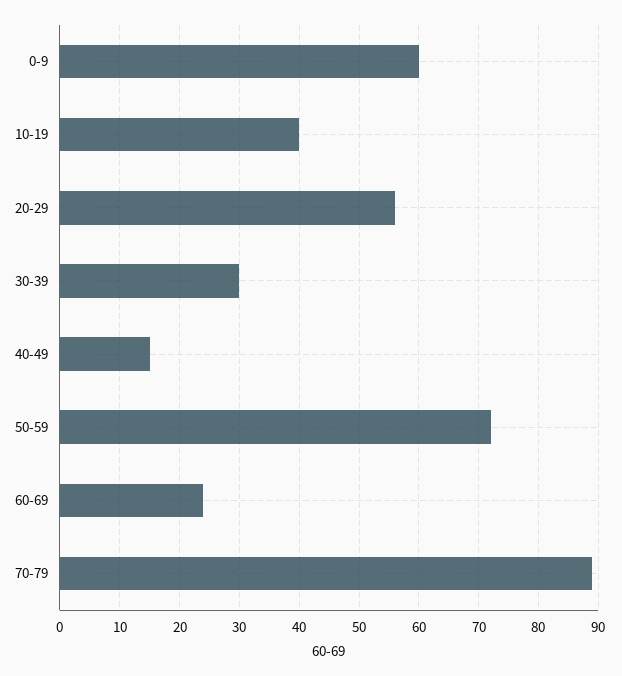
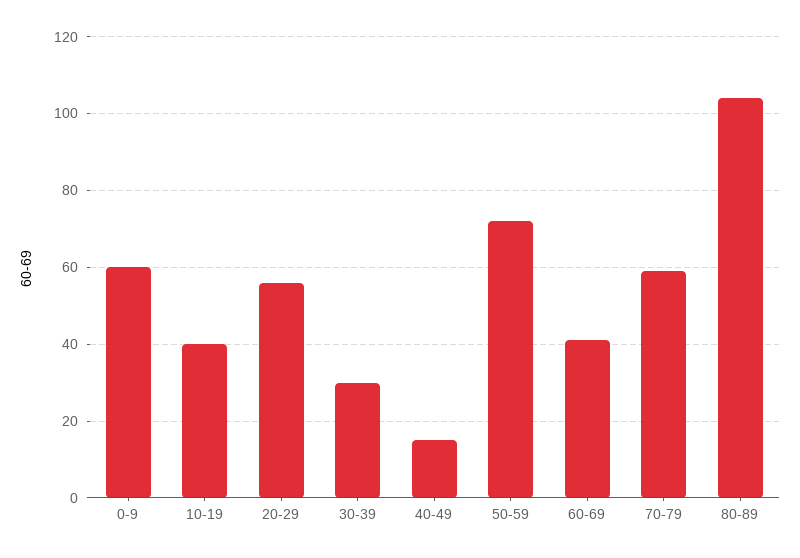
60-69: 25 -> 40
70-79: 90 -> 60
80-89: none -> 105

